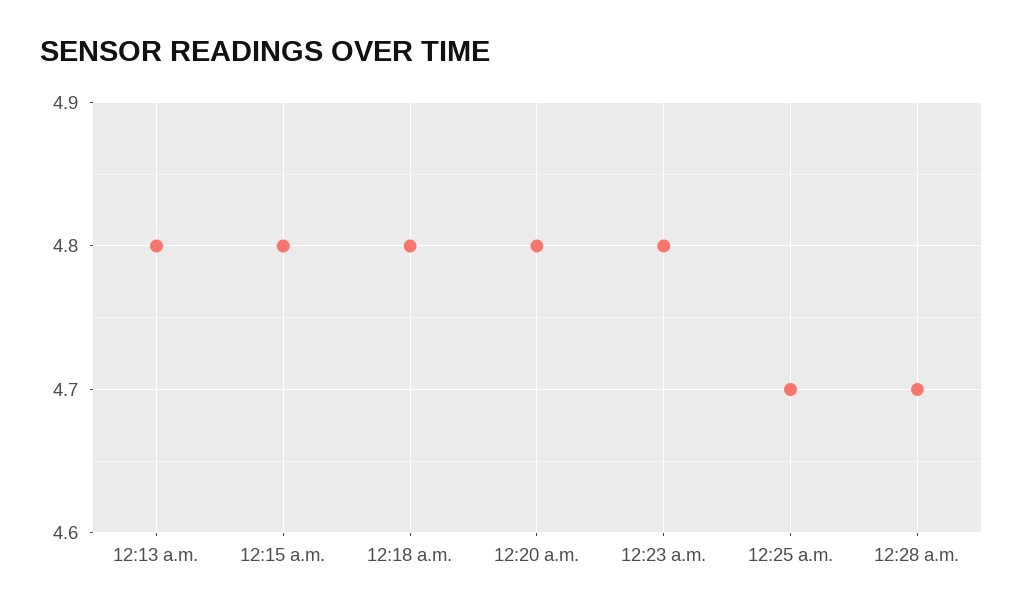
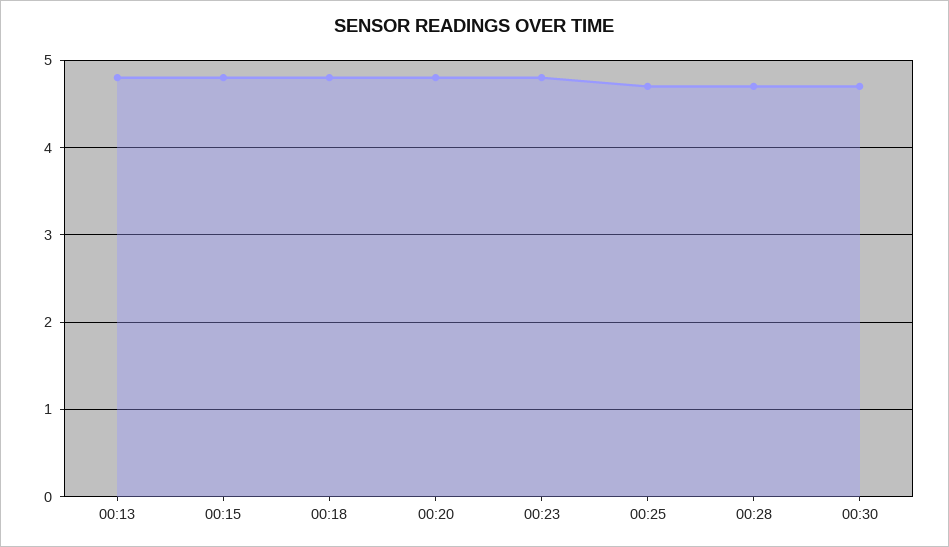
00:30: none -> 4.7

